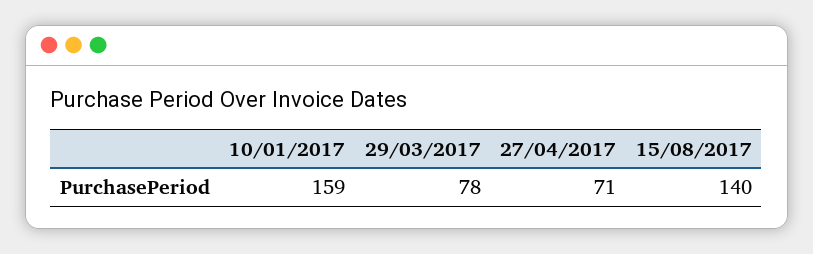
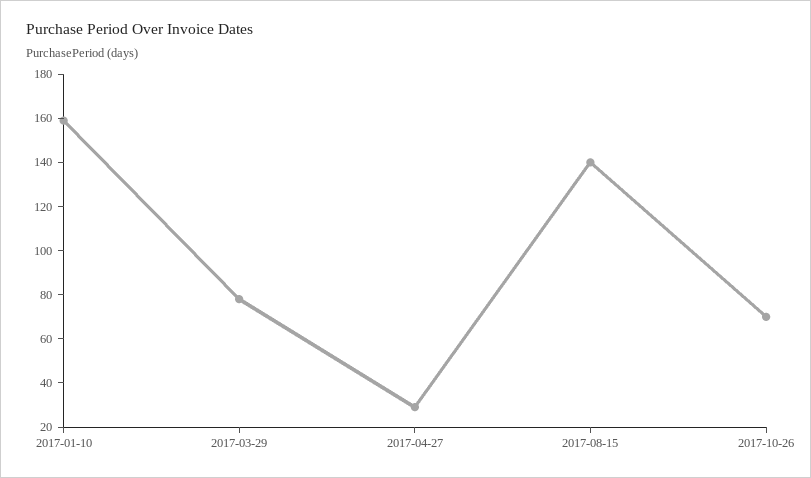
27/04/2017: 71 -> 30
2017-10-26: none -> 70

